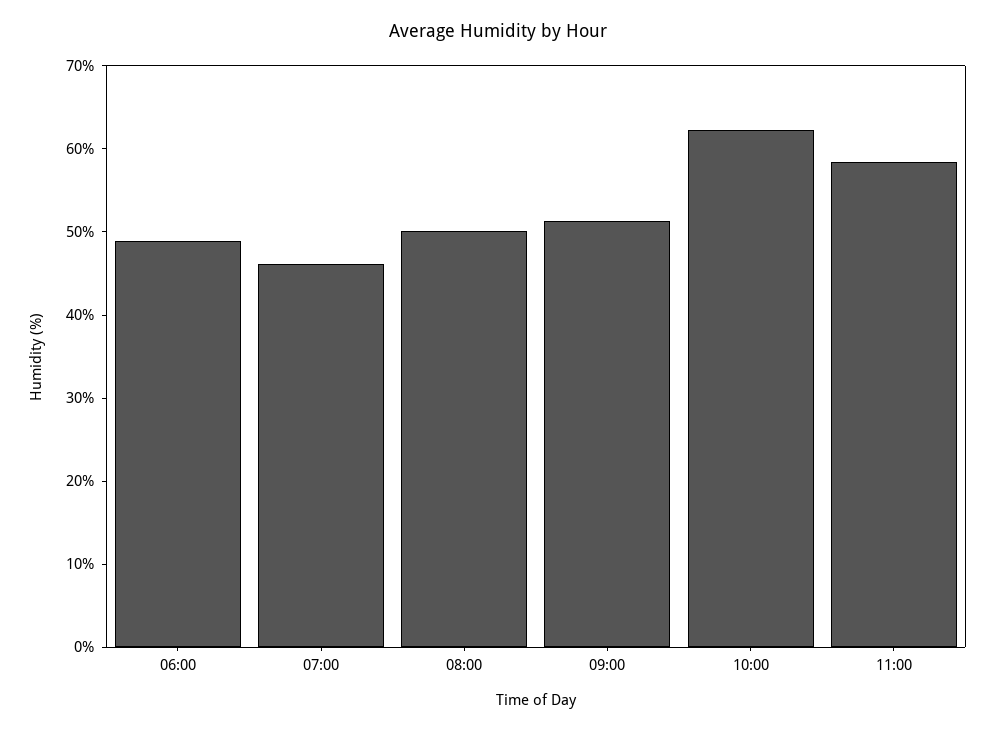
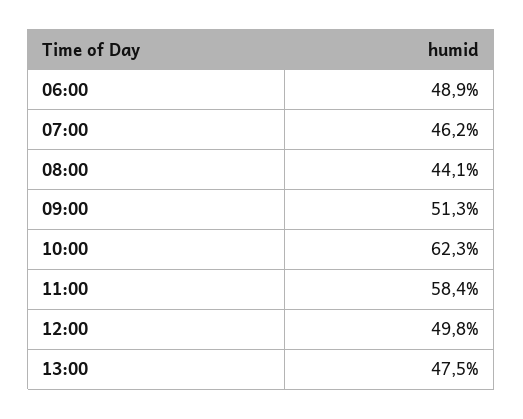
08:00: 50 -> 44.1
12:00: none -> 49.8
13:00: none -> 47.5

